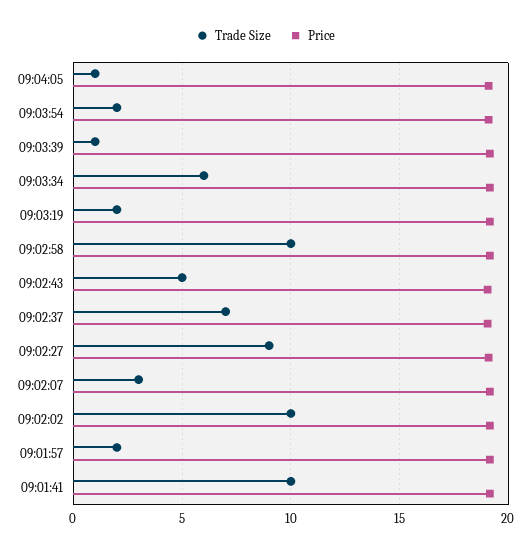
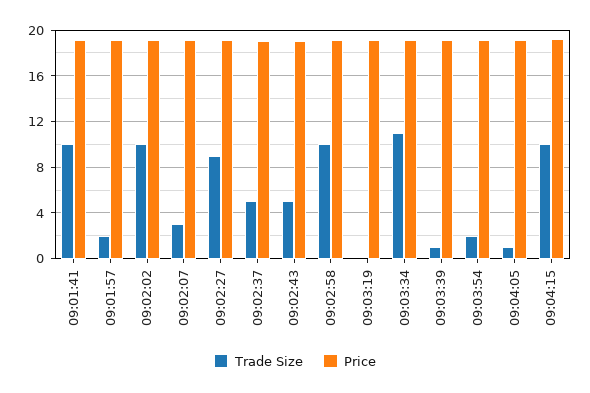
Trade Size, 09:03:34: 6 -> 11
Trade Size, 09:03:19: 2 -> 0
Trade Size, 09:02:37: 7 -> 5
Trade Size, 09:04:15: none -> 10
Price, 09:04:15: none -> 19

